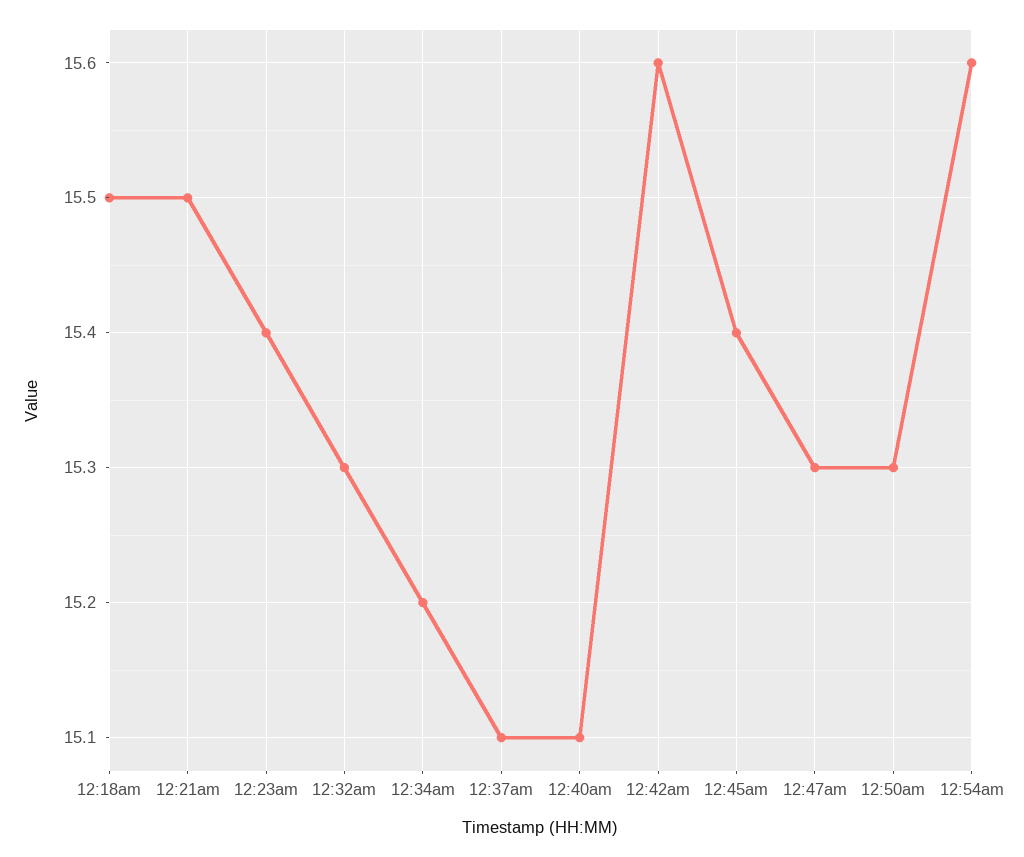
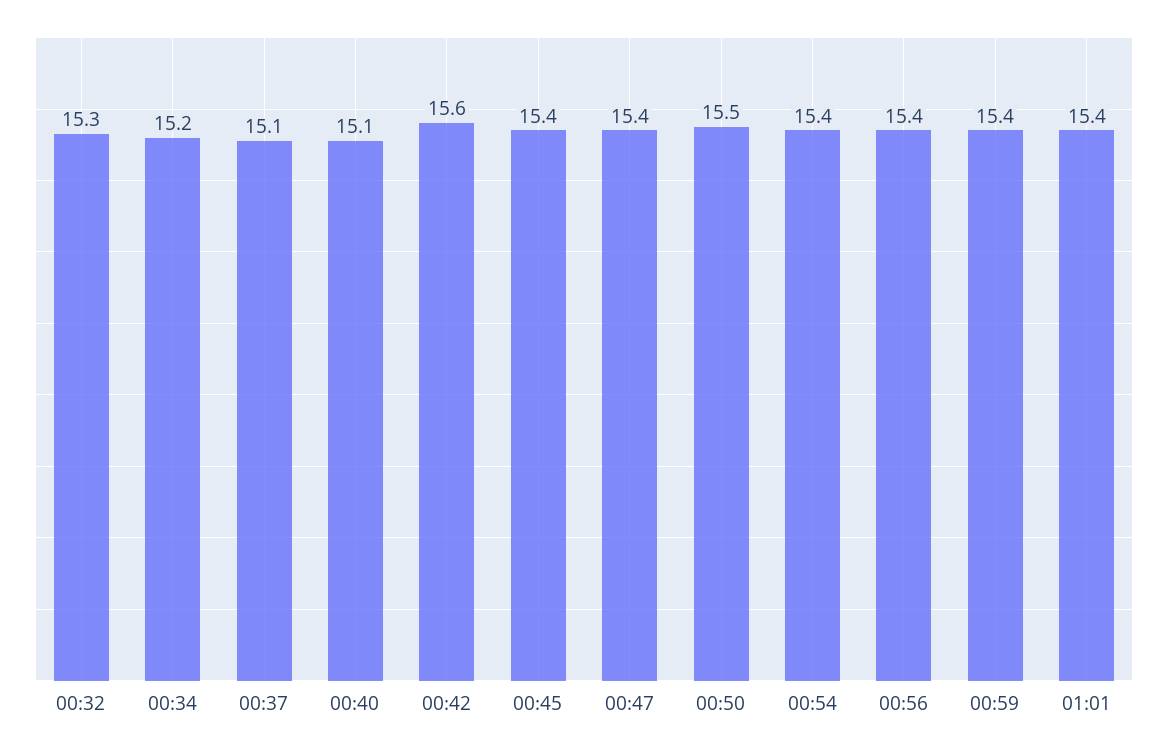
12:18am: 15.5 -> none
12:21am: 15.5 -> none
12:23am: 15.4 -> none
12:47am: 15.3 -> 15.4
12:50am: 15.3 -> 15.5
12:54am: 15.6 -> 15.4
00:56: none -> 15.4
00:59: none -> 15.4
01:01: none -> 15.4

